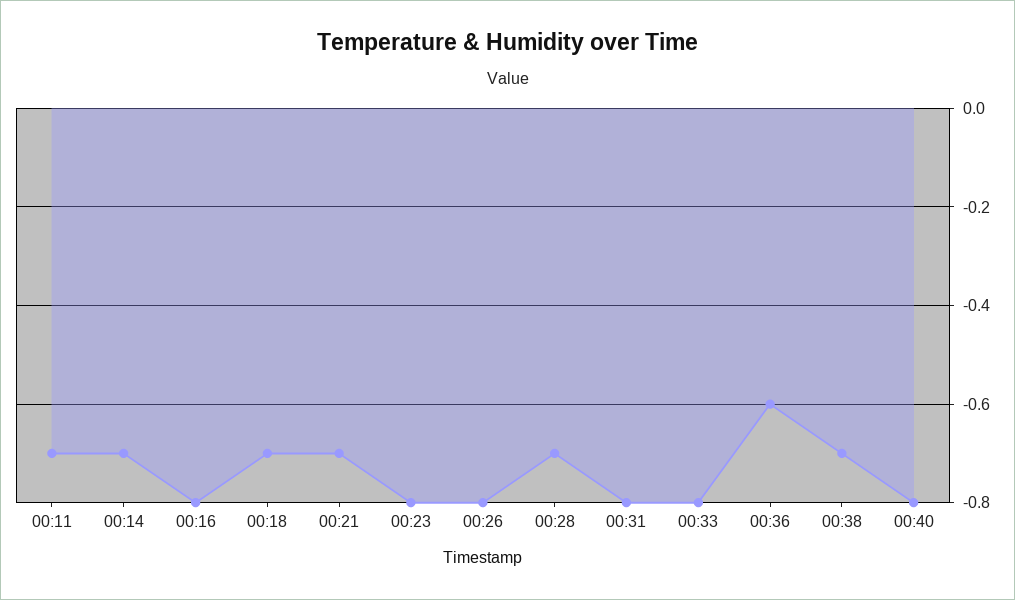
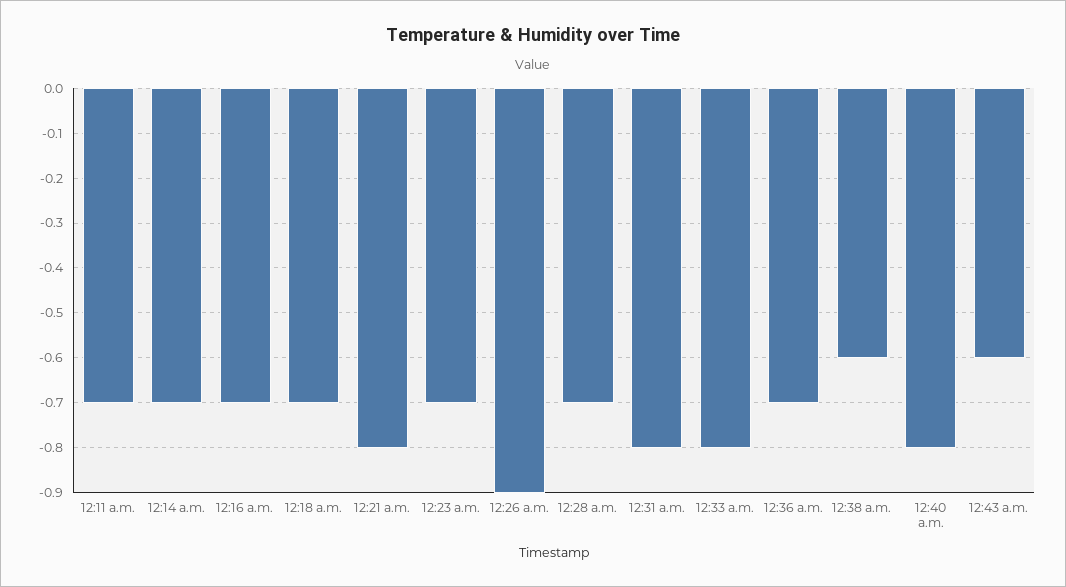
00:16: -0.8 -> -0.7
00:21: -0.7 -> -0.8
00:23: -0.8 -> -0.7
00:26: -0.8 -> -0.9
00:36: -0.6 -> -0.7
00:38: -0.7 -> -0.6
12:43 a.m.: none -> -0.6

